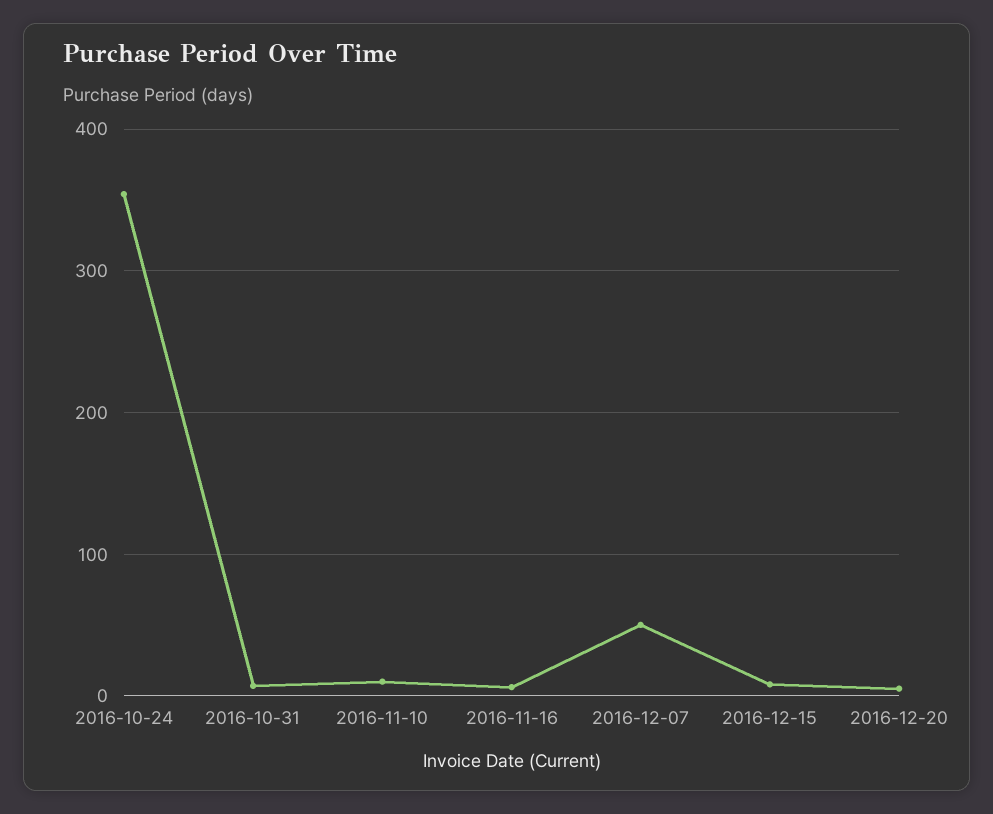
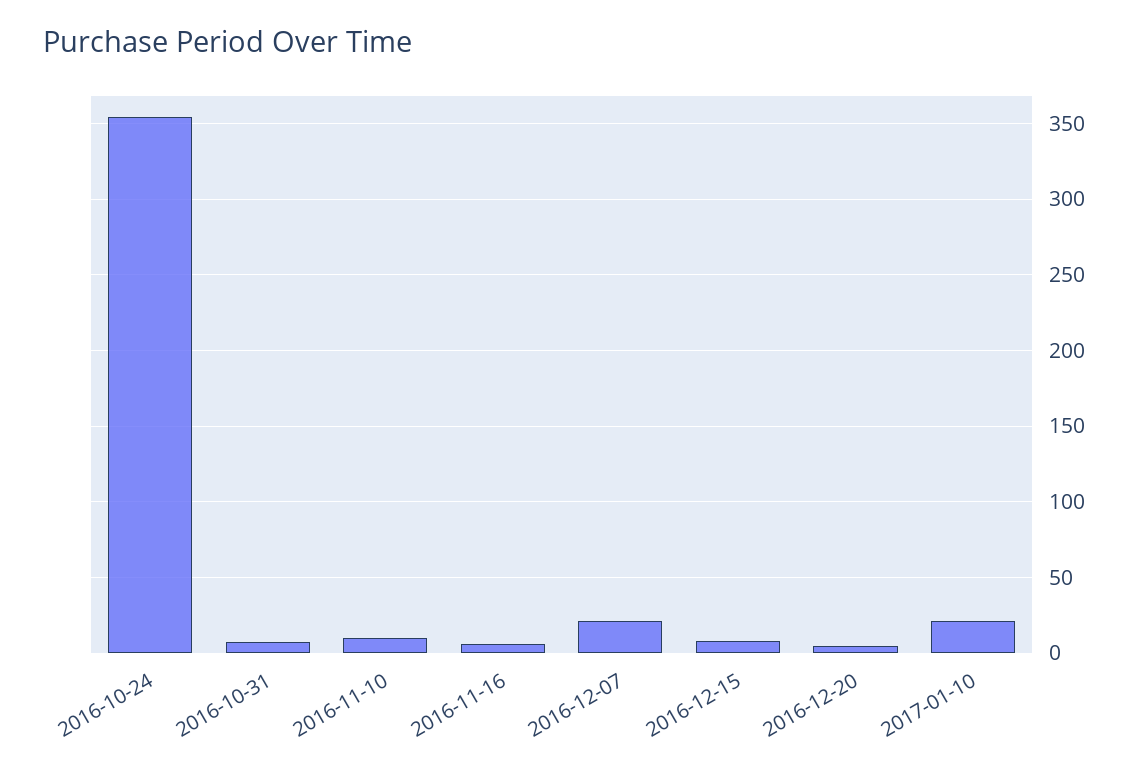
2016-12-07: 50 -> 20
2017-01-10: none -> 20

